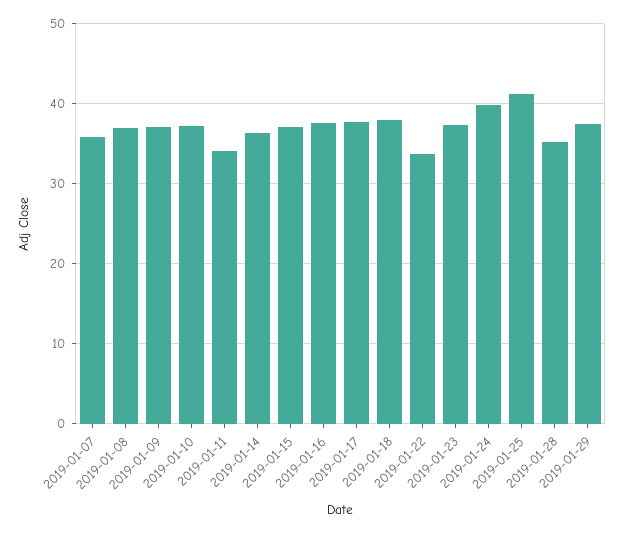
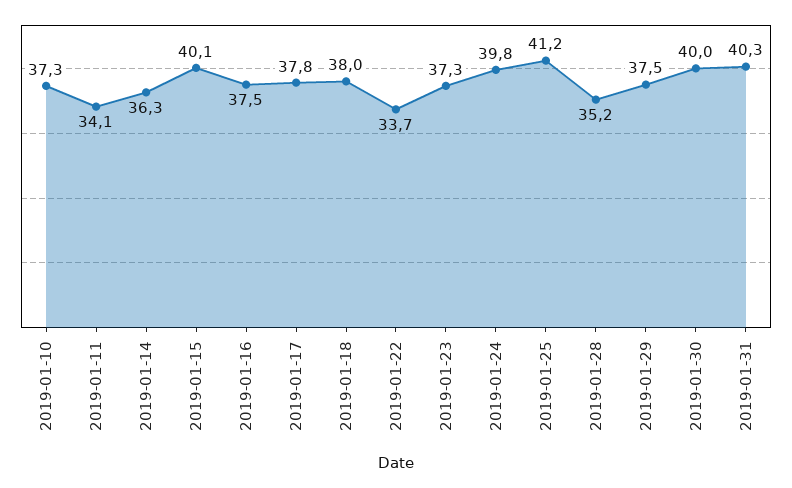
2019-01-07: 36 -> none
2019-01-08: 37 -> none
2019-01-09: 37 -> none
2019-01-15: 37 -> 40.1
2019-01-30: none -> 40
2019-01-31: none -> 40.3

